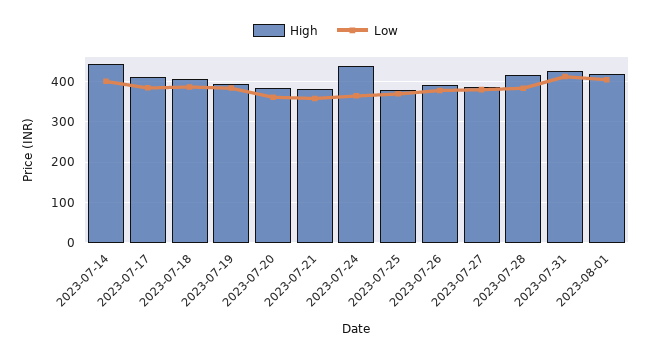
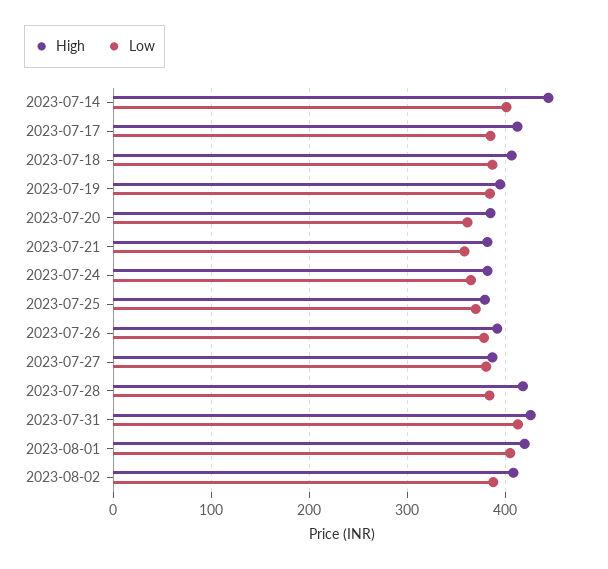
High, 2023-07-24: 440 -> 380
High, 2023-08-02: none -> 410
Low, 2023-08-02: none -> 390

